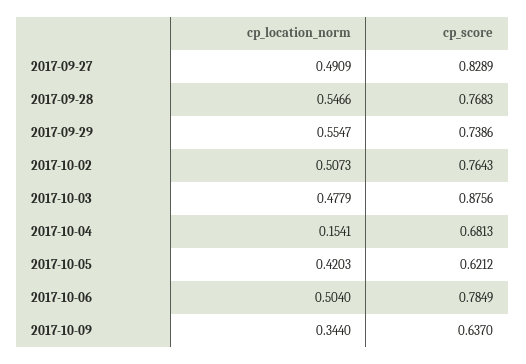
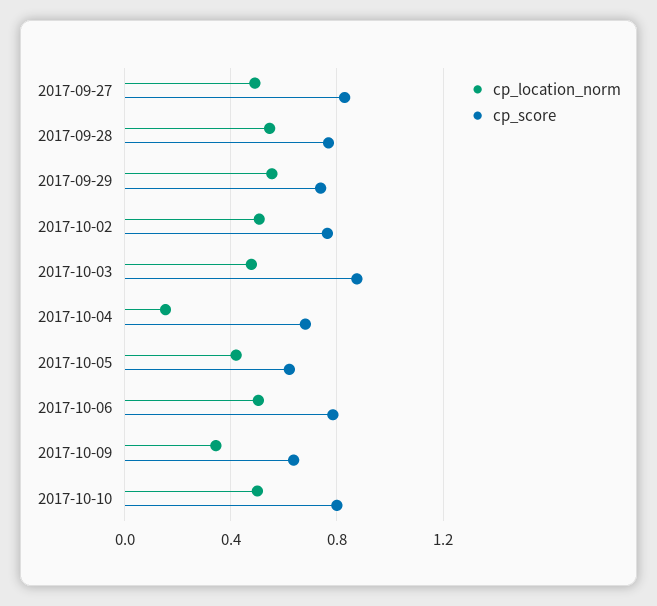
cp_location_norm, 2017-10-10: none -> 0.5
cp_score, 2017-10-10: none -> 0.8

